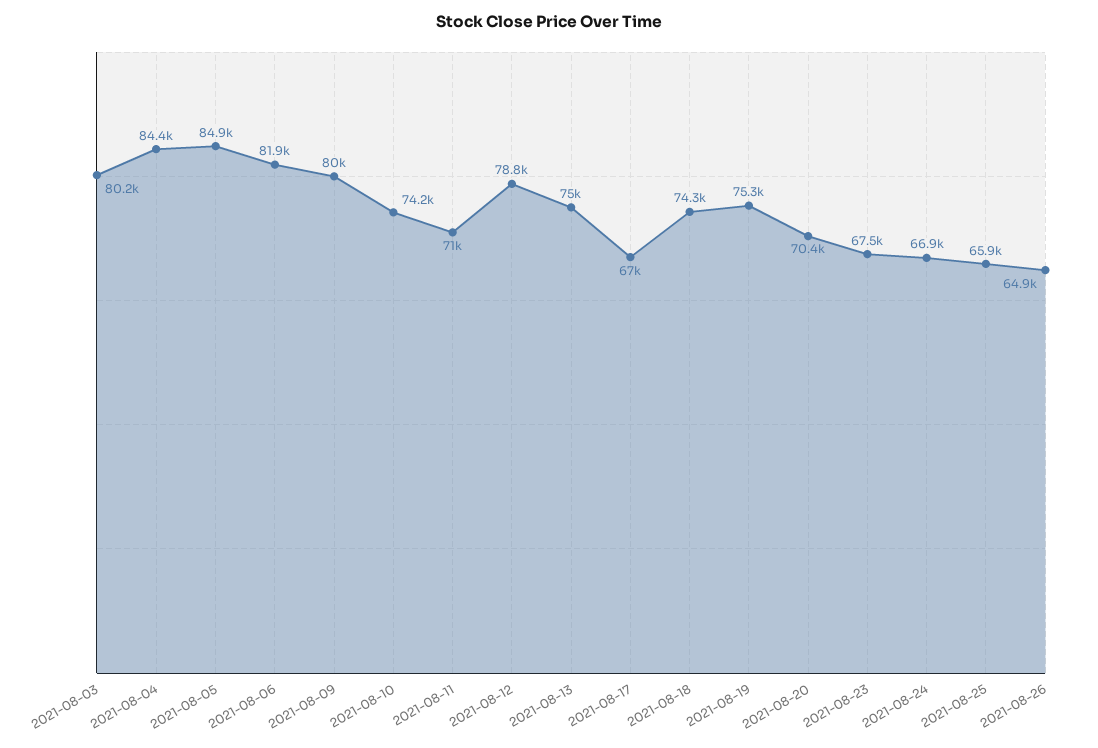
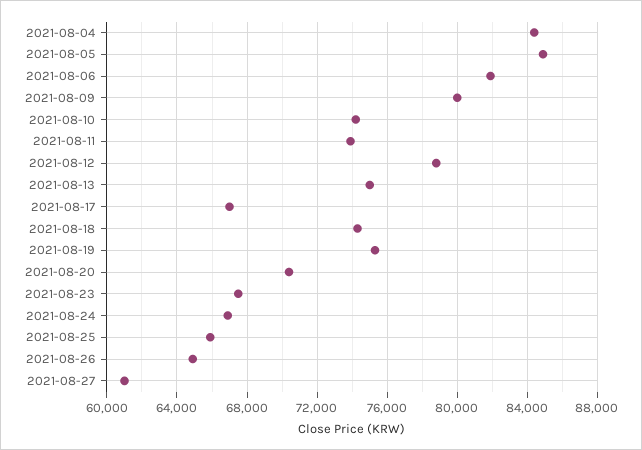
2021-08-03: 80200 -> none
2021-08-11: 71000 -> 74000
2021-08-27: none -> 61000

